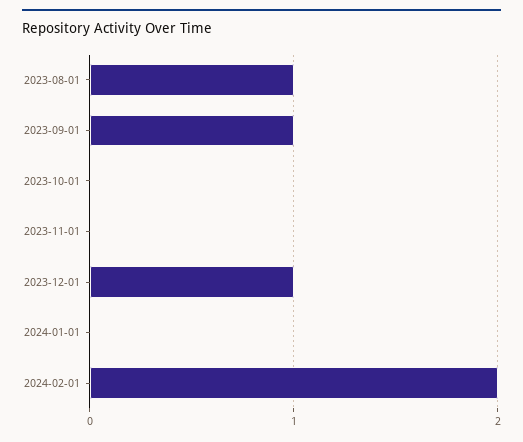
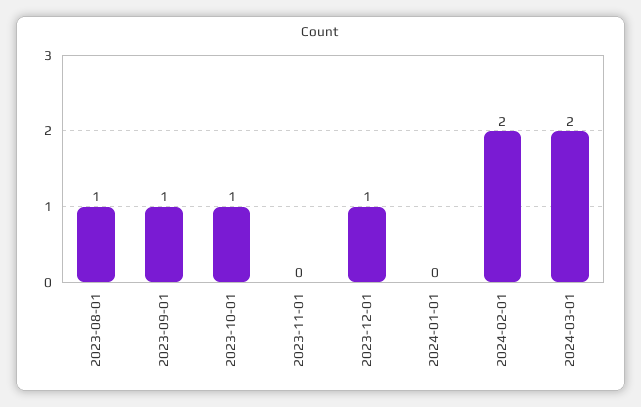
2023-10-01: 0 -> 1
2024-03-01: none -> 2

